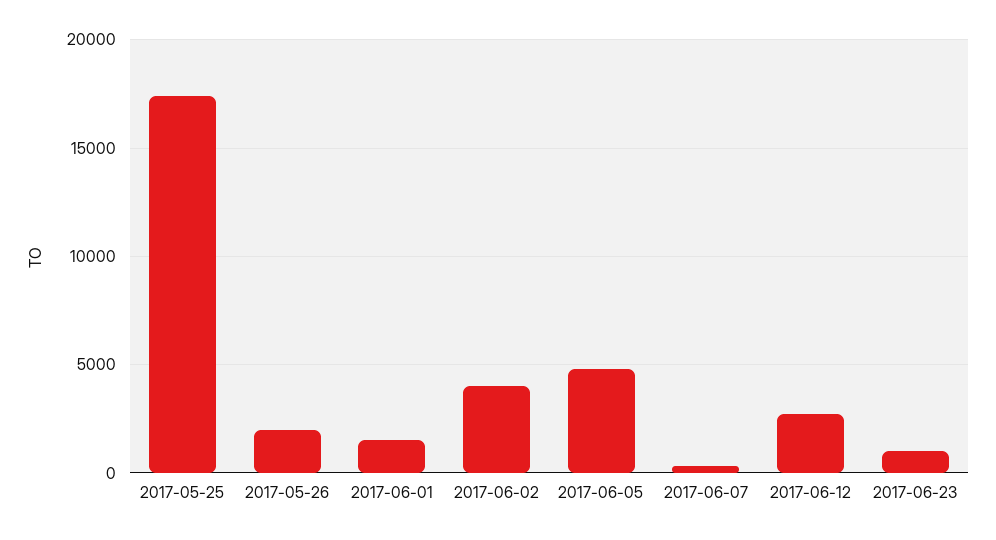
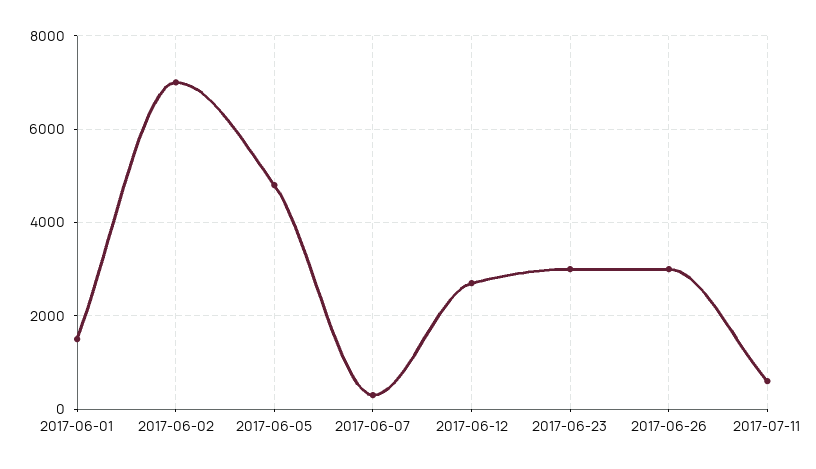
2017-05-25: 17500 -> none
2017-05-26: 2000 -> none
2017-06-02: 4000 -> 7000
2017-06-23: 1000 -> 3000
2017-06-26: none -> 3000
2017-07-11: none -> 600

